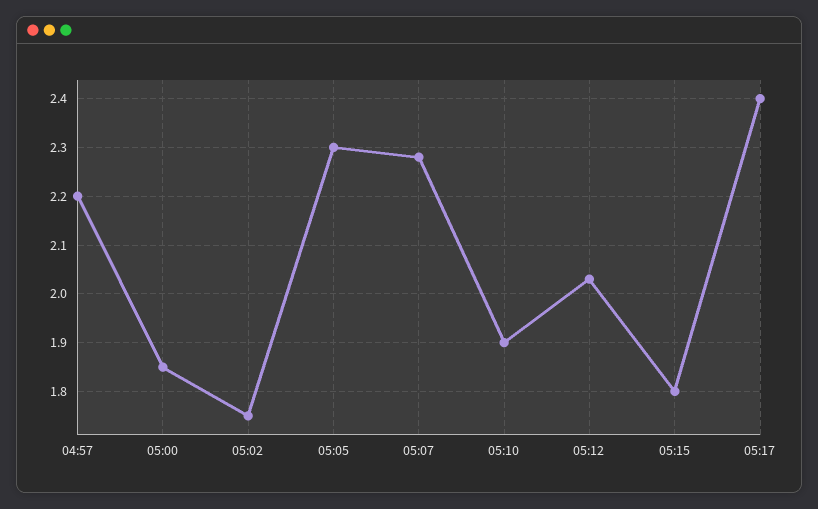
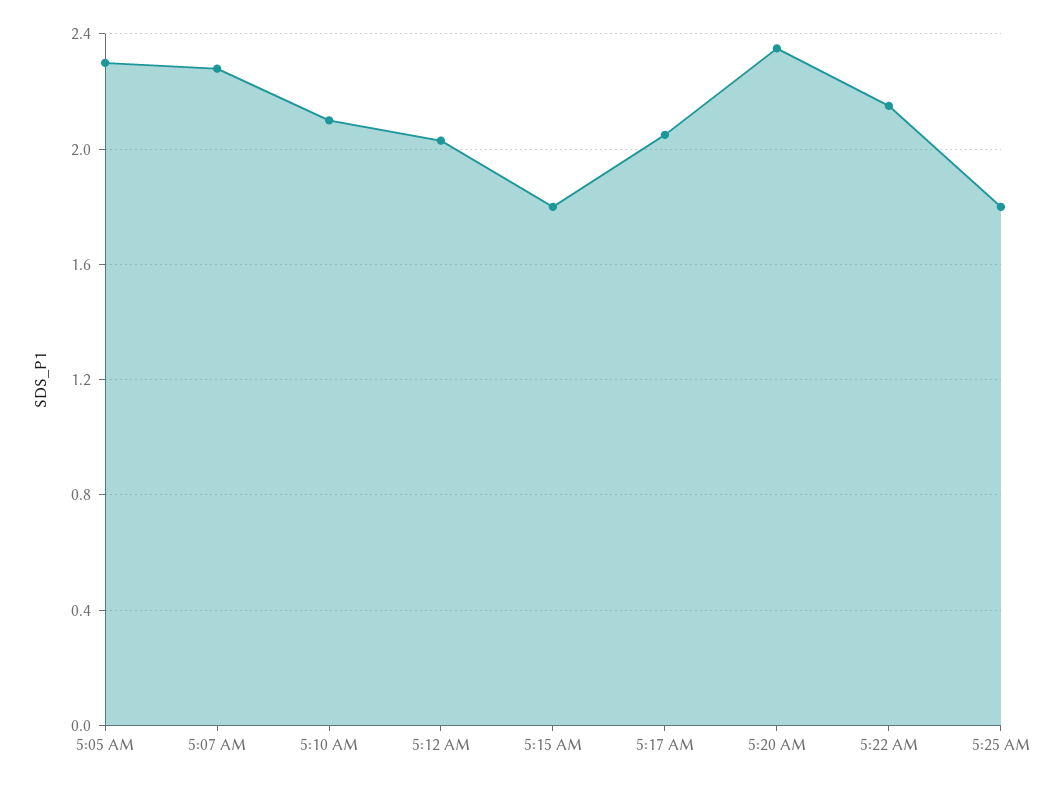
04:57: 2.2 -> none
05:00: 1.85 -> none
05:02: 1.75 -> none
05:10: 1.9 -> 2.1
05:17: 2.4 -> 2.05
5:20 AM: none -> 2.35
5:22 AM: none -> 2.15
5:25 AM: none -> 1.8

